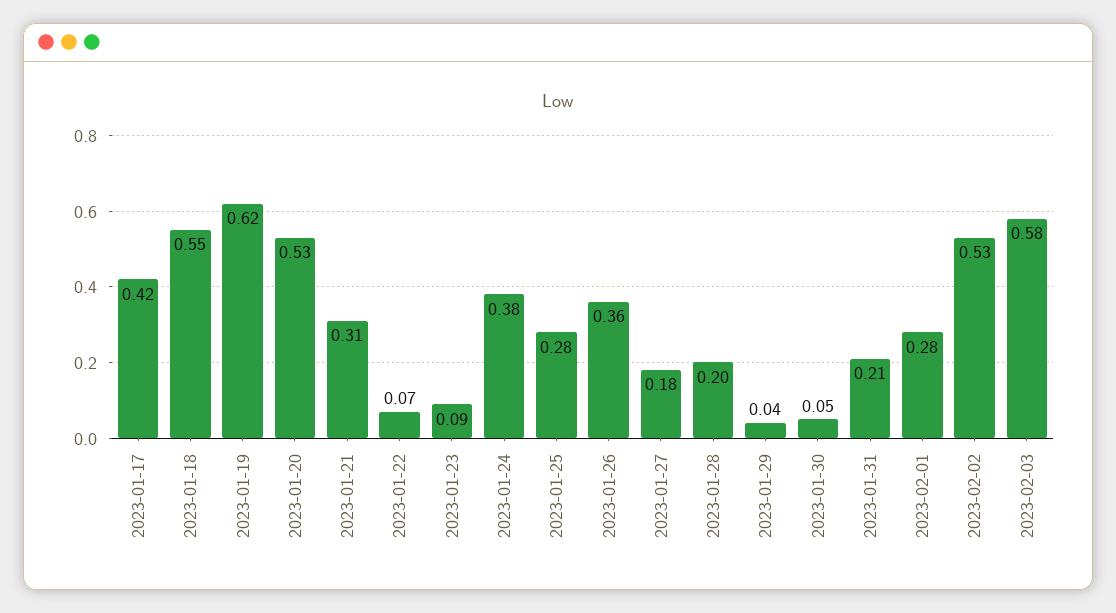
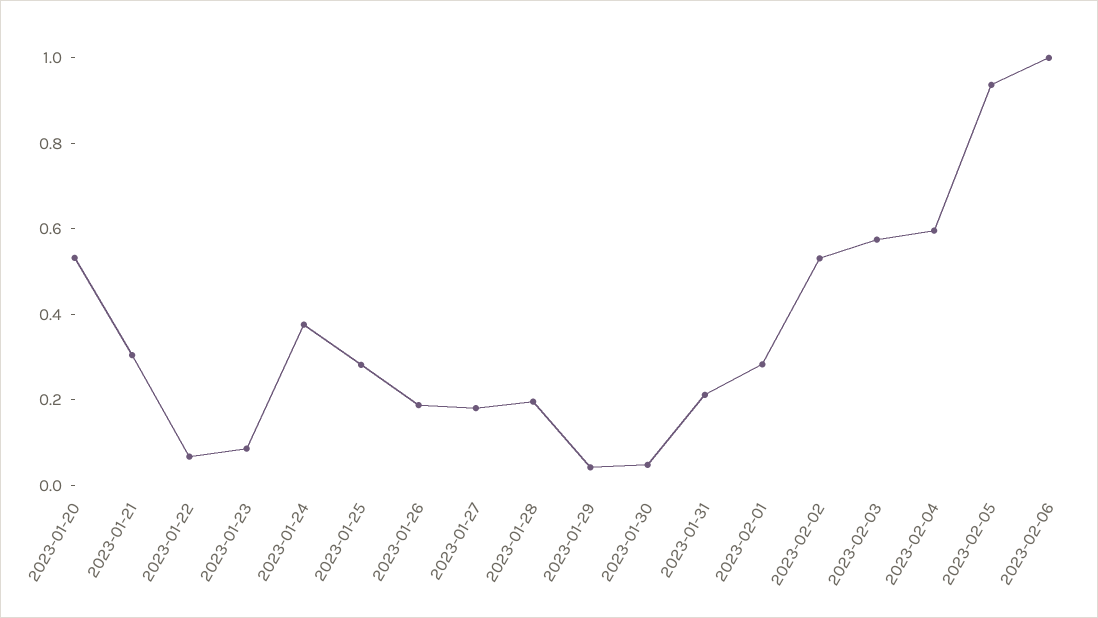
2023-01-17: 0.42 -> none
2023-01-18: 0.55 -> none
2023-01-19: 0.62 -> none
2023-01-26: 0.36 -> 0.2
2023-02-04: none -> 0.6
2023-02-05: none -> 0.95
2023-02-06: none -> 1

